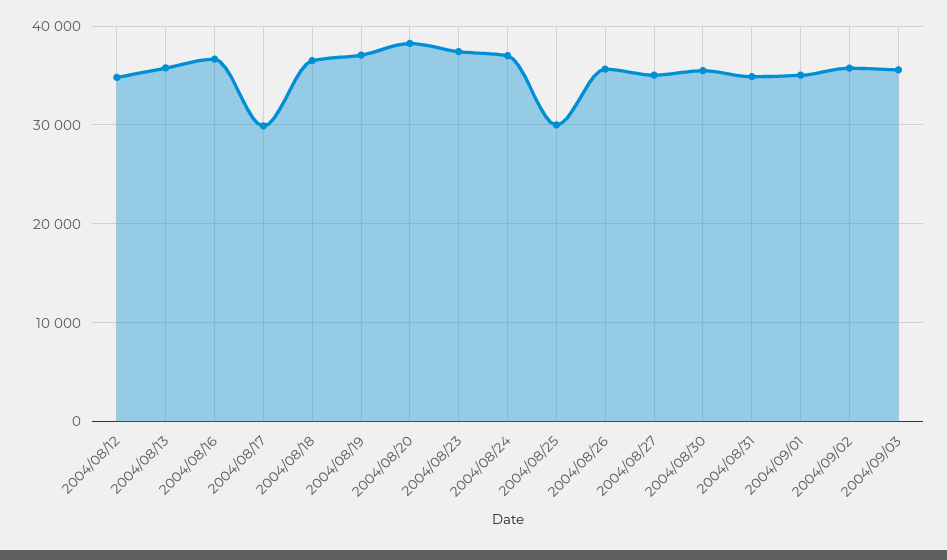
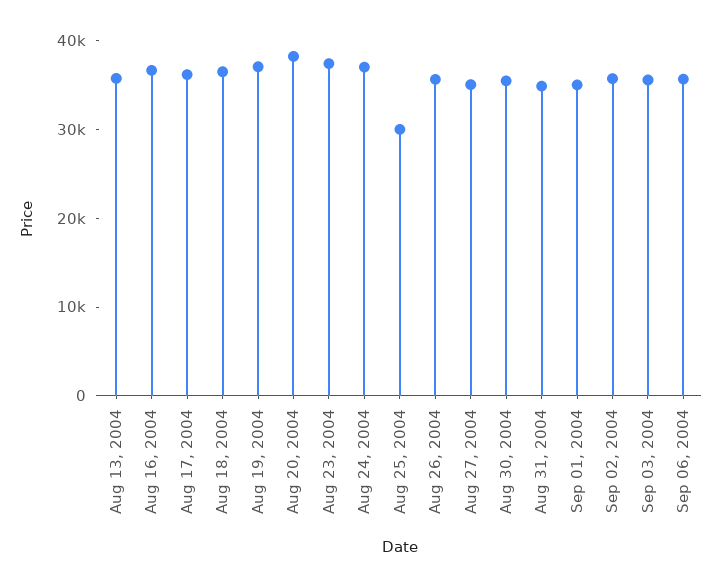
2004/08/12: 35000 -> none
2004/08/17: 30000 -> 36000
Sep 06, 2004: none -> 36000

